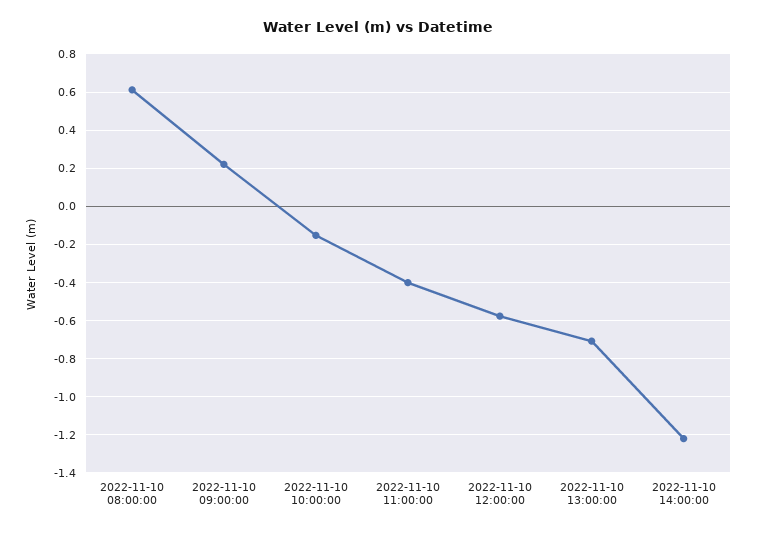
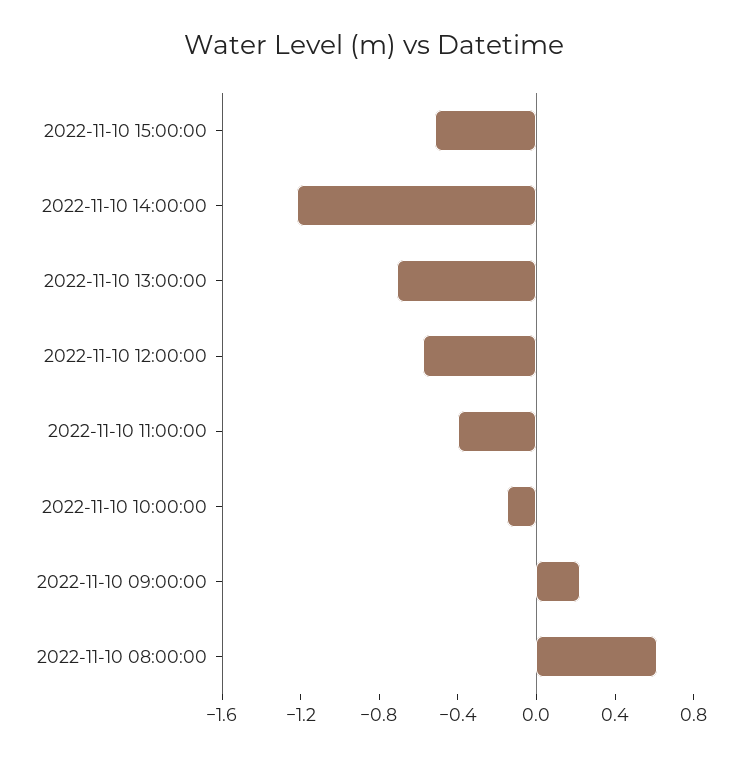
2022-11-10 15:00:00: none -> -0.5

